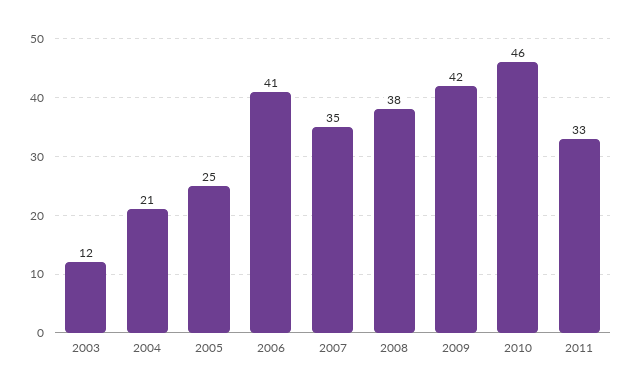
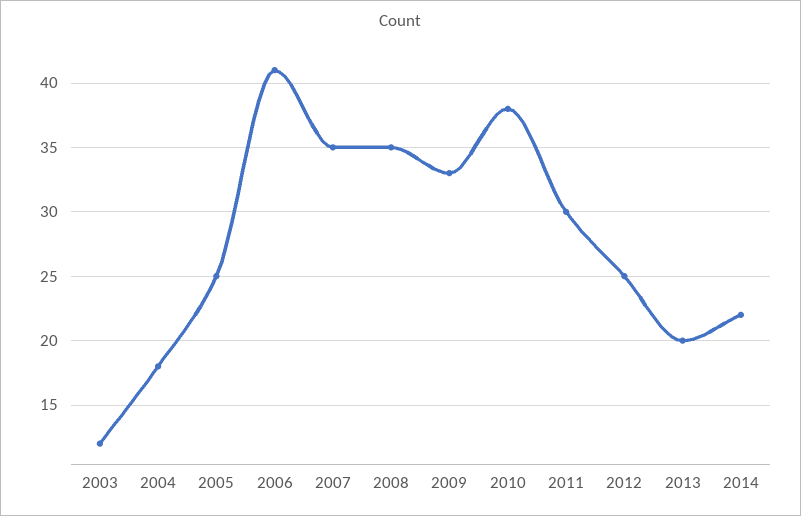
2004: 21 -> 18
2008: 38 -> 35
2009: 42 -> 33
2010: 46 -> 38
2011: 33 -> 30
2012: none -> 25
2013: none -> 20
2014: none -> 22

